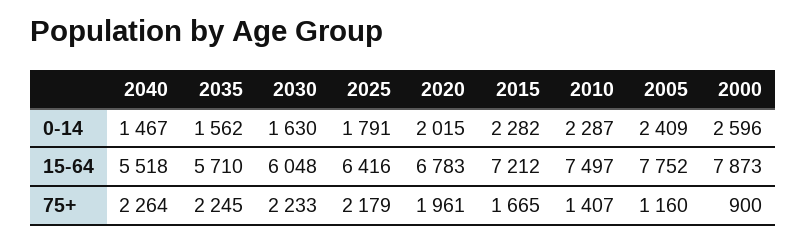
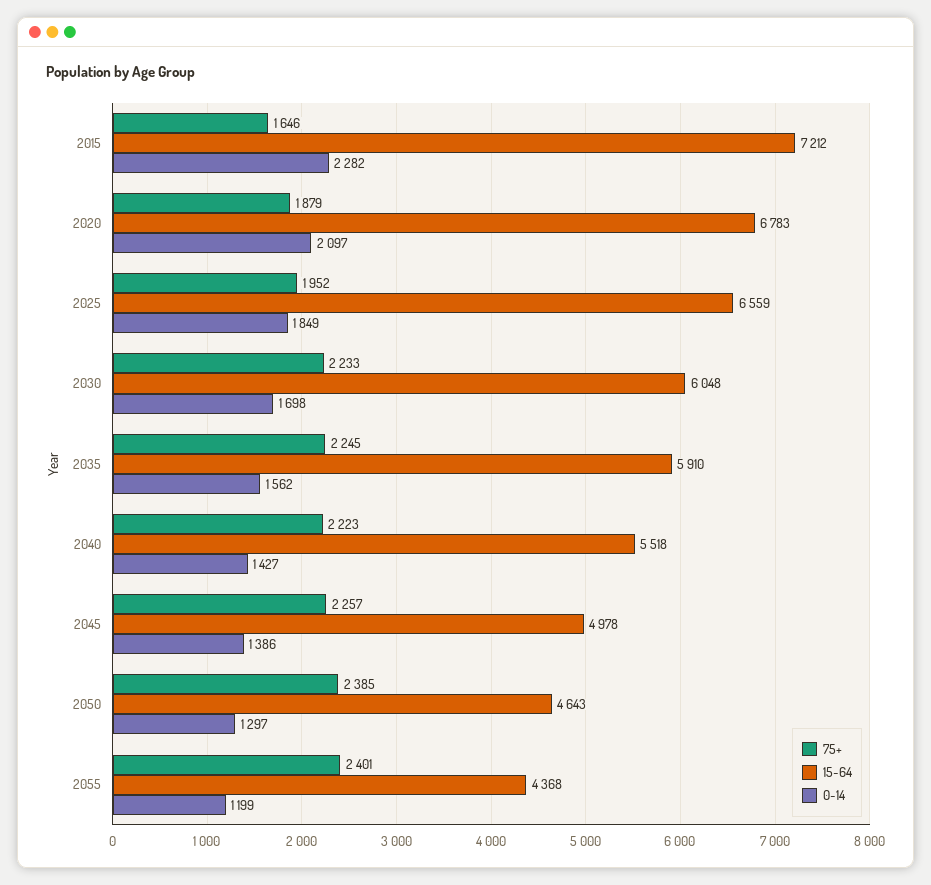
0-14, 2040: 1467 -> 1427
0-14, 2030: 1630 -> 1698
0-14, 2025: 1791 -> 1849
0-14, 2020: 2015 -> 2097
0-14, 2010: 2287 -> none
0-14, 2005: 2409 -> none
0-14, 2000: 2596 -> none
15-64, 2035: 5710 -> 5910
15-64, 2025: 6416 -> 6559
15-64, 2010: 7497 -> none
15-64, 2005: 7752 -> none
15-64, 2000: 7873 -> none
75+, 2040: 2264 -> 2223
75+, 2025: 2179 -> 1952
75+, 2020: 1961 -> 1879
75+, 2015: 1665 -> 1646
75+, 2010: 1407 -> none
75+, 2005: 1160 -> none
75+, 2000: 900 -> none
75+, 2045: none -> 2257
15-64, 2045: none -> 4978
0-14, 2045: none -> 1386
75+, 2050: none -> 2385
15-64, 2050: none -> 4643
0-14, 2050: none -> 1297
75+, 2055: none -> 2401
15-64, 2055: none -> 4368
0-14, 2055: none -> 1199

